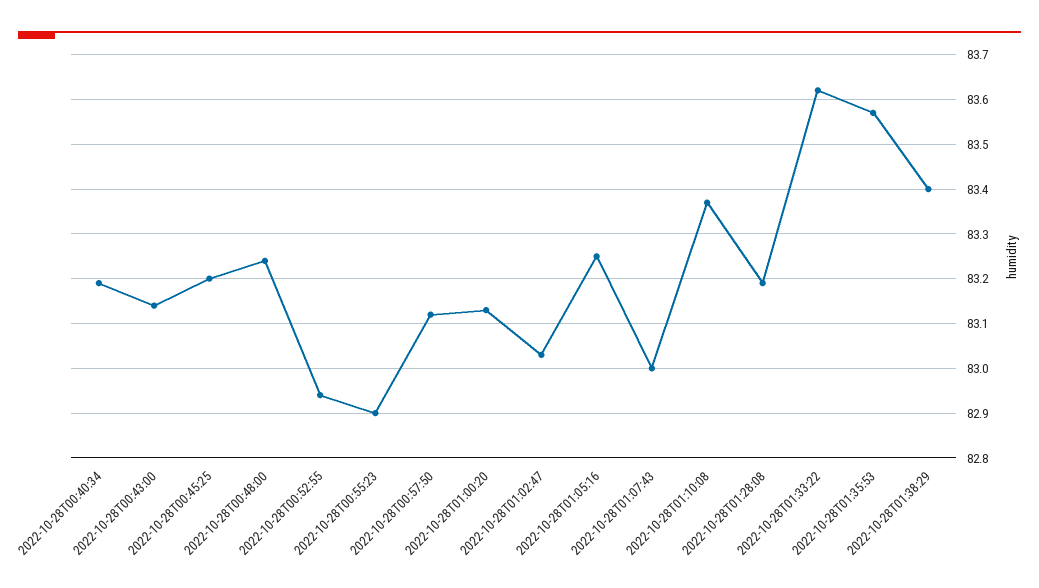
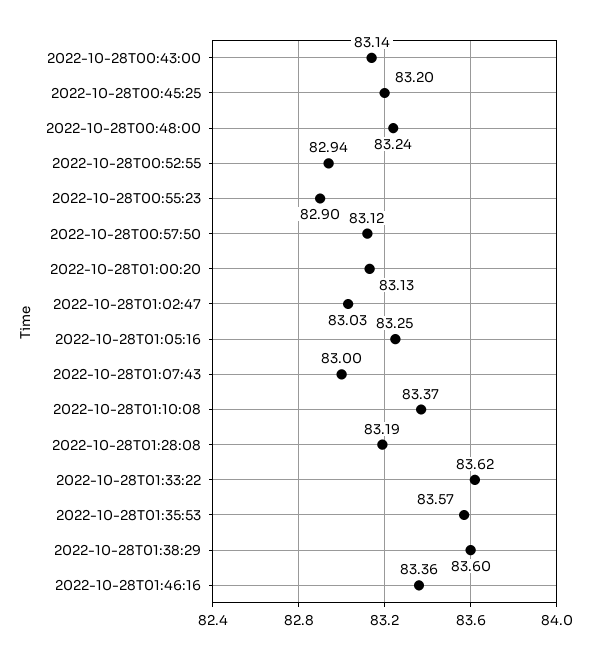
2022-10-28T00:40:34: 83.2 -> none
2022-10-28T01:38:29: 83.4 -> 83.6
2022-10-28T01:46:16: none -> 83.36

